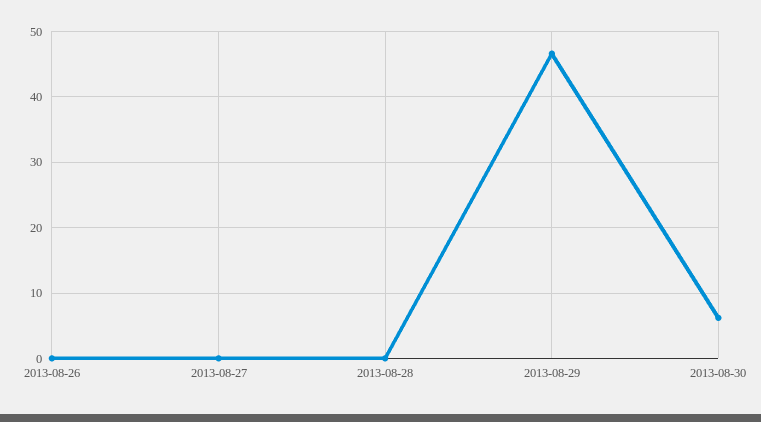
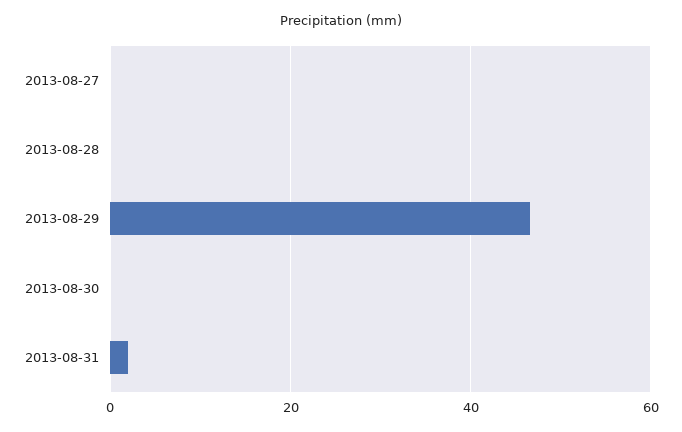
2013-08-26: 0 -> none
2013-08-30: 6 -> 0
2013-08-31: none -> 2

